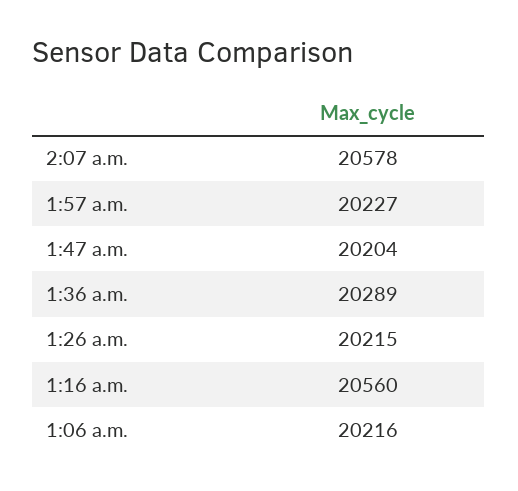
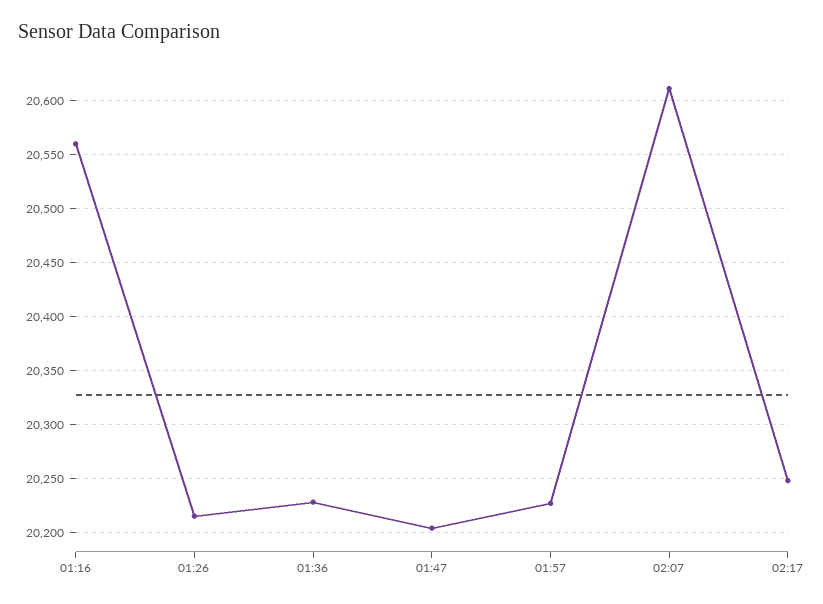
2:07 a.m.: 20578 -> 20610
1:36 a.m.: 20289 -> 20230
1:06 a.m.: 20216 -> none
02:17: none -> 20250

